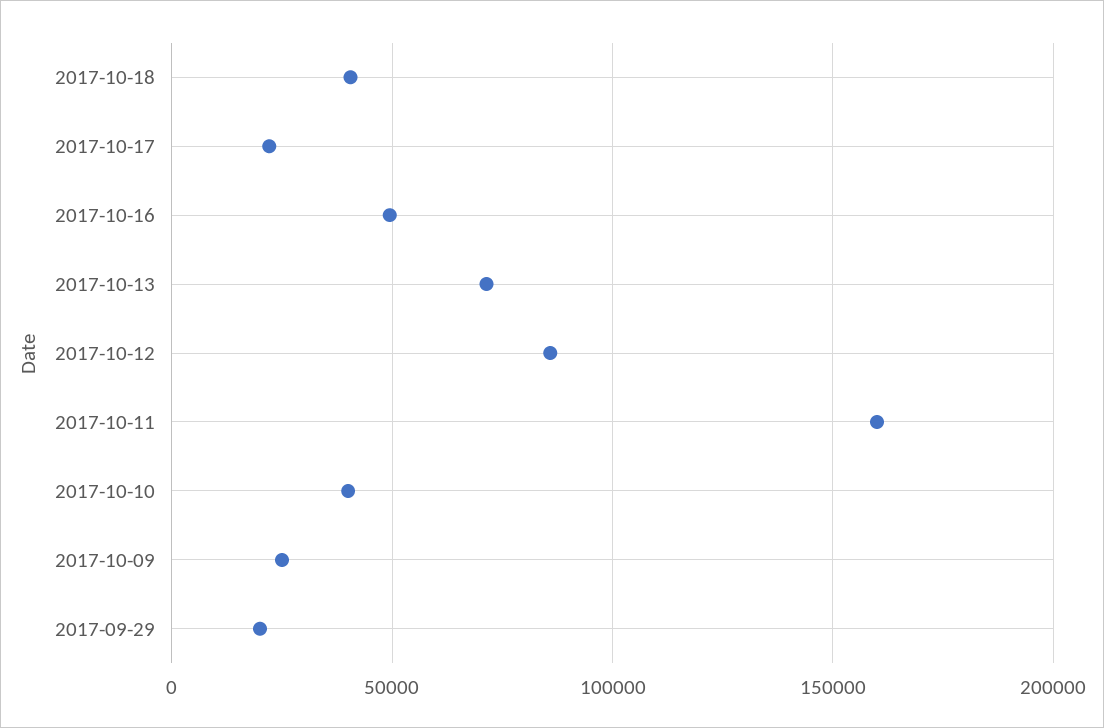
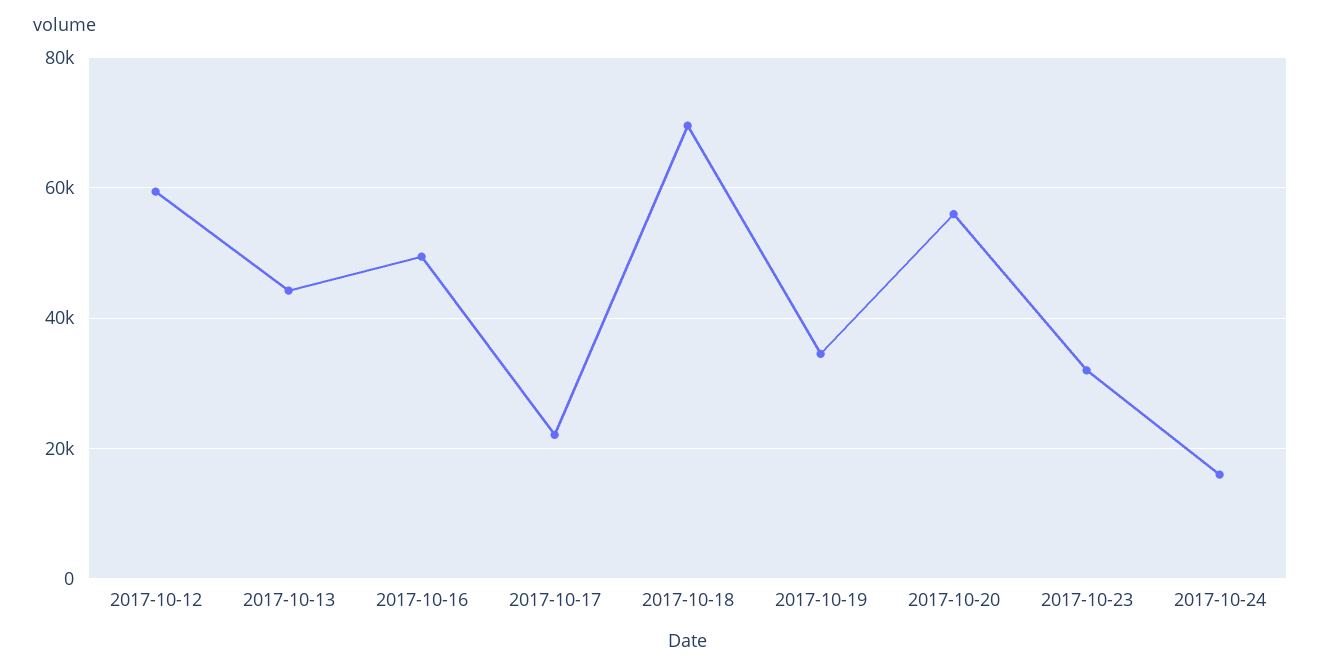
2017-10-18: 40000 -> 70000
2017-10-13: 70000 -> 44000
2017-10-12: 85000 -> 60000
2017-10-11: 160000 -> none
2017-10-10: 40000 -> none
2017-10-09: 25000 -> none
2017-09-29: 20000 -> none
2017-10-19: none -> 34000
2017-10-20: none -> 56000
2017-10-23: none -> 32000
2017-10-24: none -> 16000

